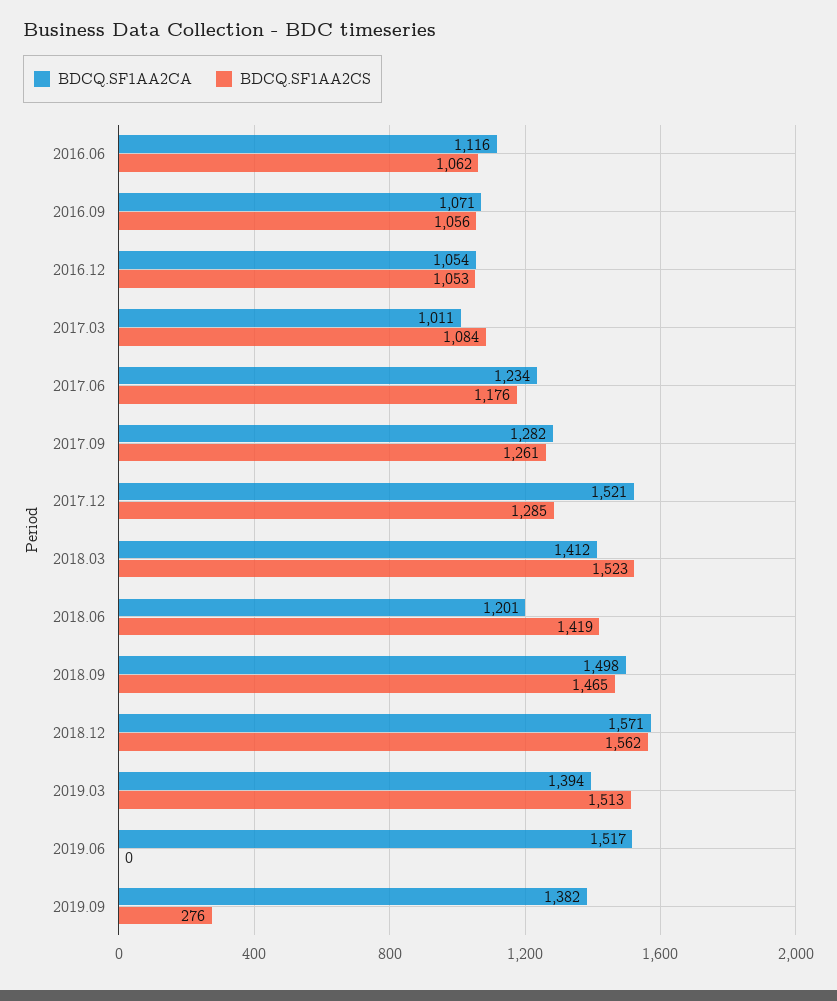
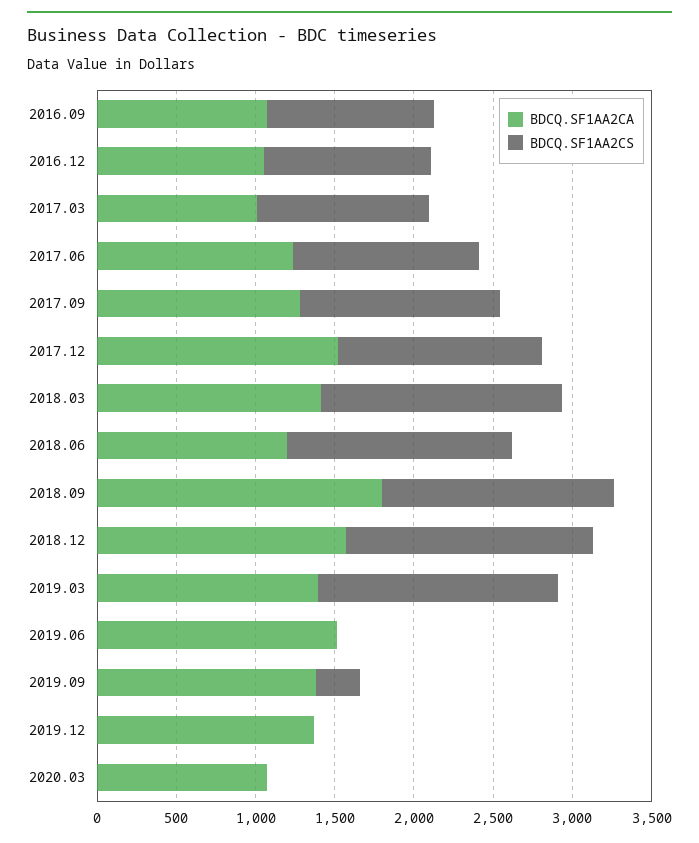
BDCQ.SF1AA2CA, 2016.06: 1116 -> none
BDCQ.SF1AA2CS, 2016.06: 1062 -> none
BDCQ.SF1AA2CA, 2018.09: 1498 -> 1800
BDCQ.SF1AA2CA, 2019.12: none -> 1400
BDCQ.SF1AA2CS, 2019.12: none -> 0
BDCQ.SF1AA2CA, 2020.03: none -> 1100
BDCQ.SF1AA2CS, 2020.03: none -> 0

